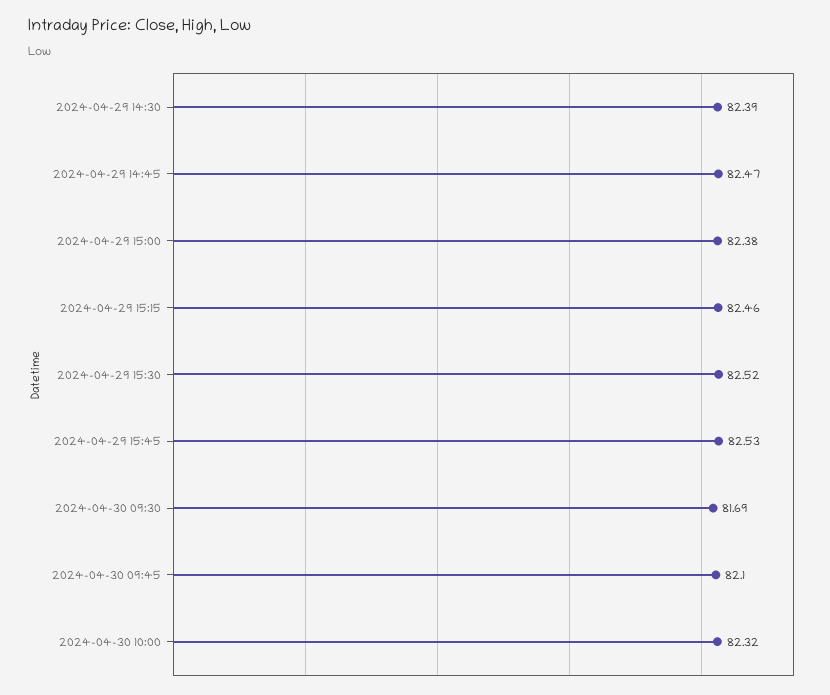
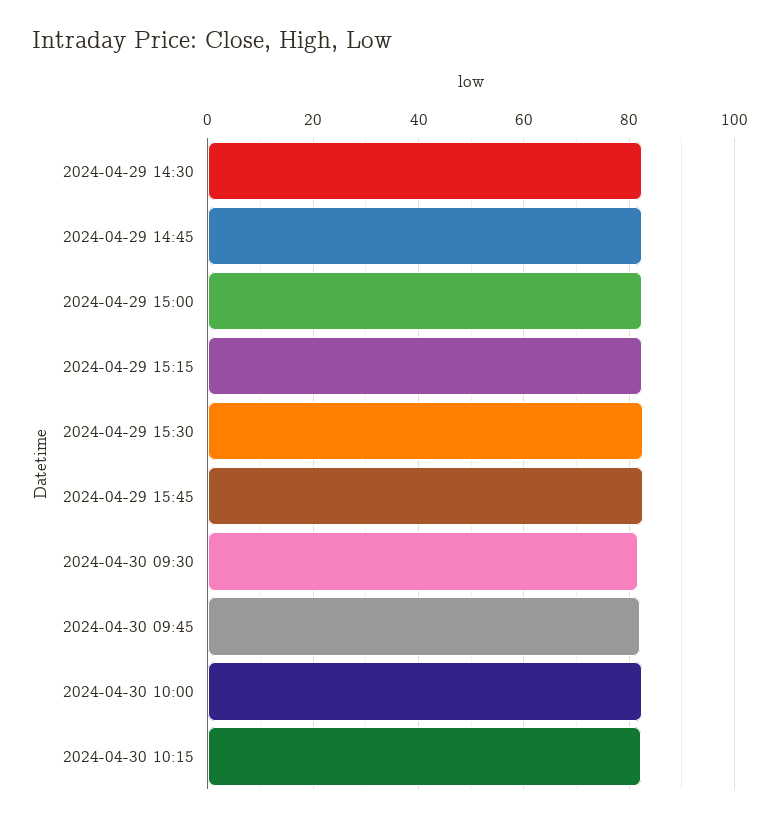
2024-04-30 10:15: none -> 82

